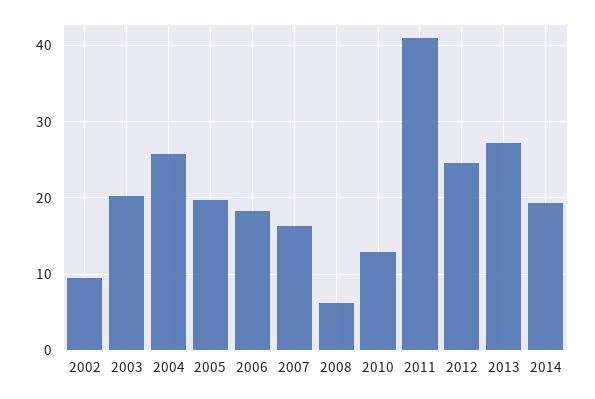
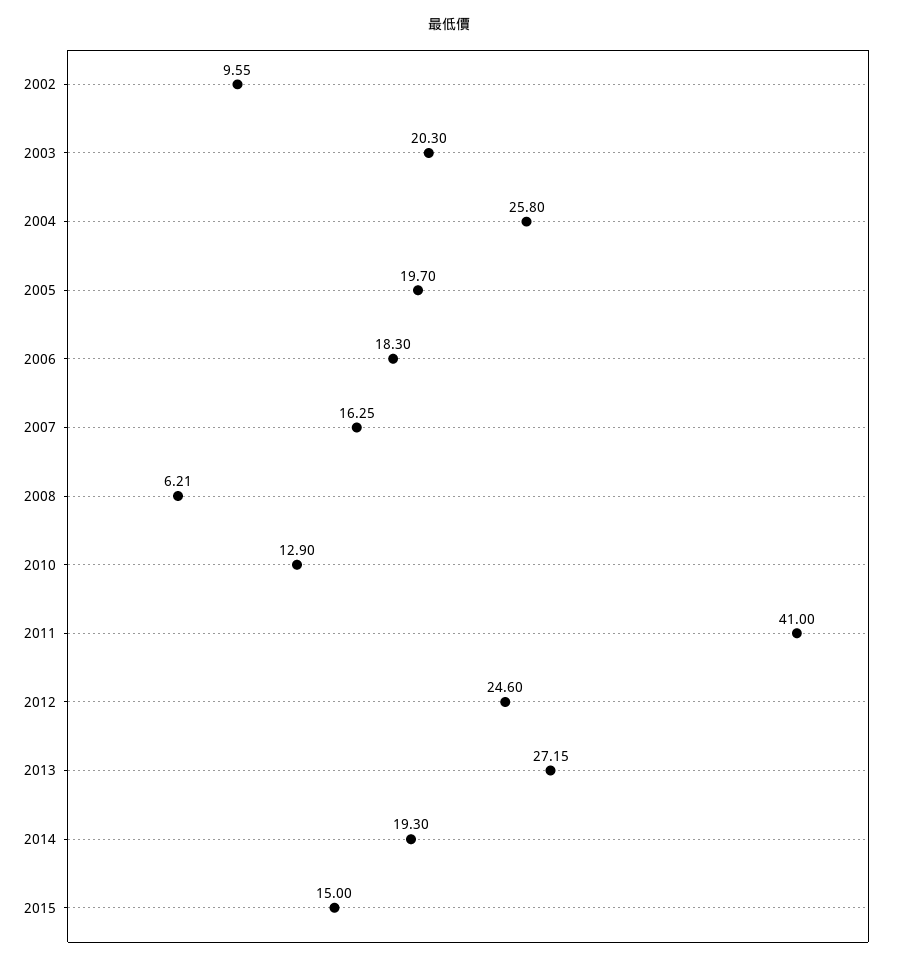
2015: none -> 15

